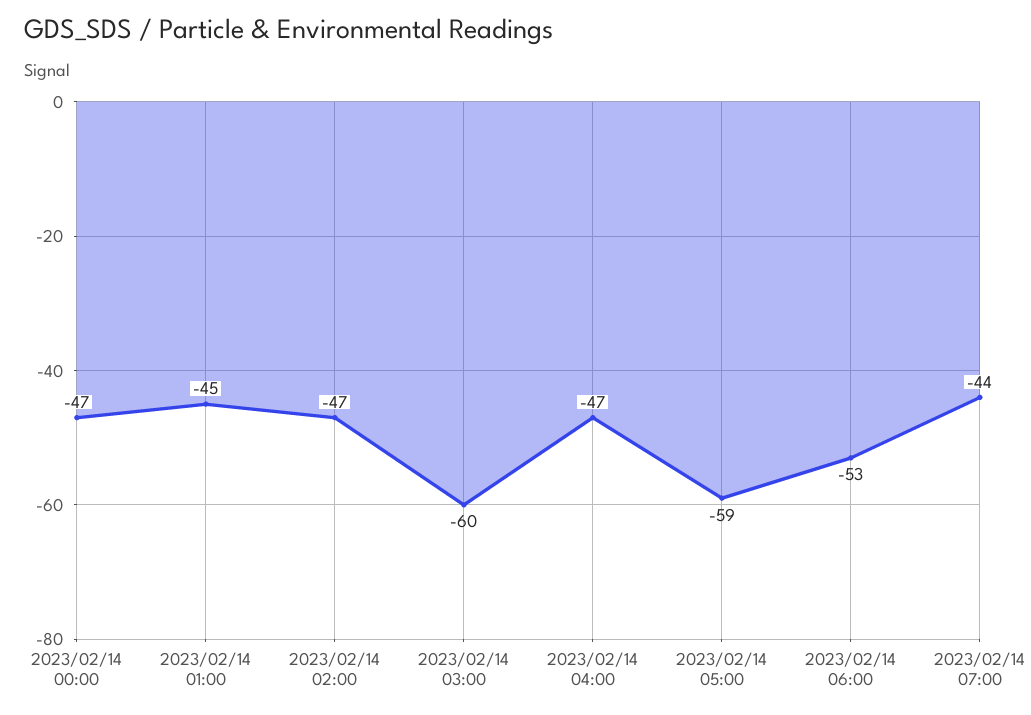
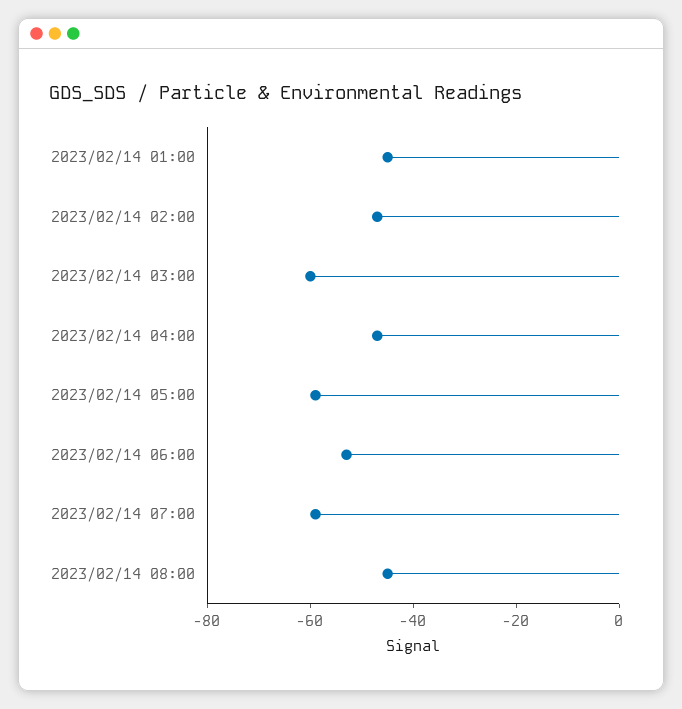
2023/02/14 00:00: -47 -> none
2023/02/14 07:00: -44 -> -60
2023/02/14 08:00: none -> -45

